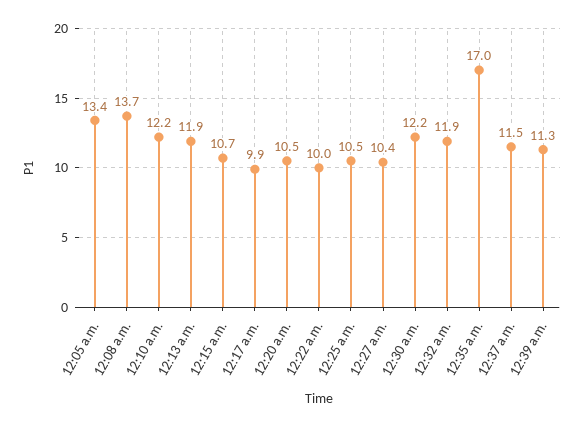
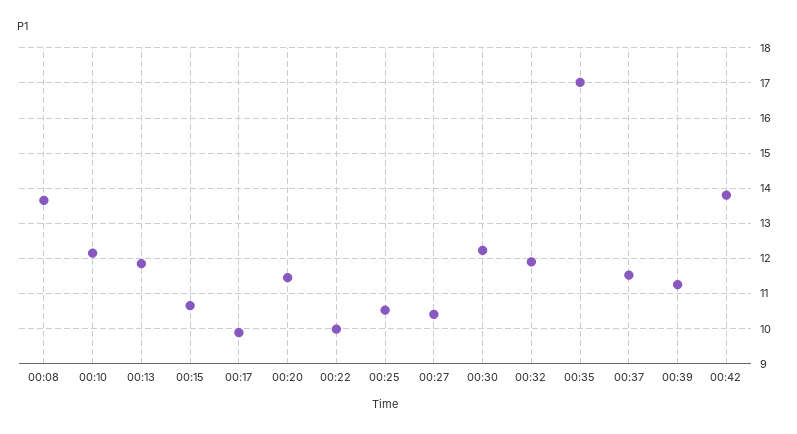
12:05 a.m.: 13.4 -> none
12:20 a.m.: 10.5 -> 11.4
00:42: none -> 13.8

